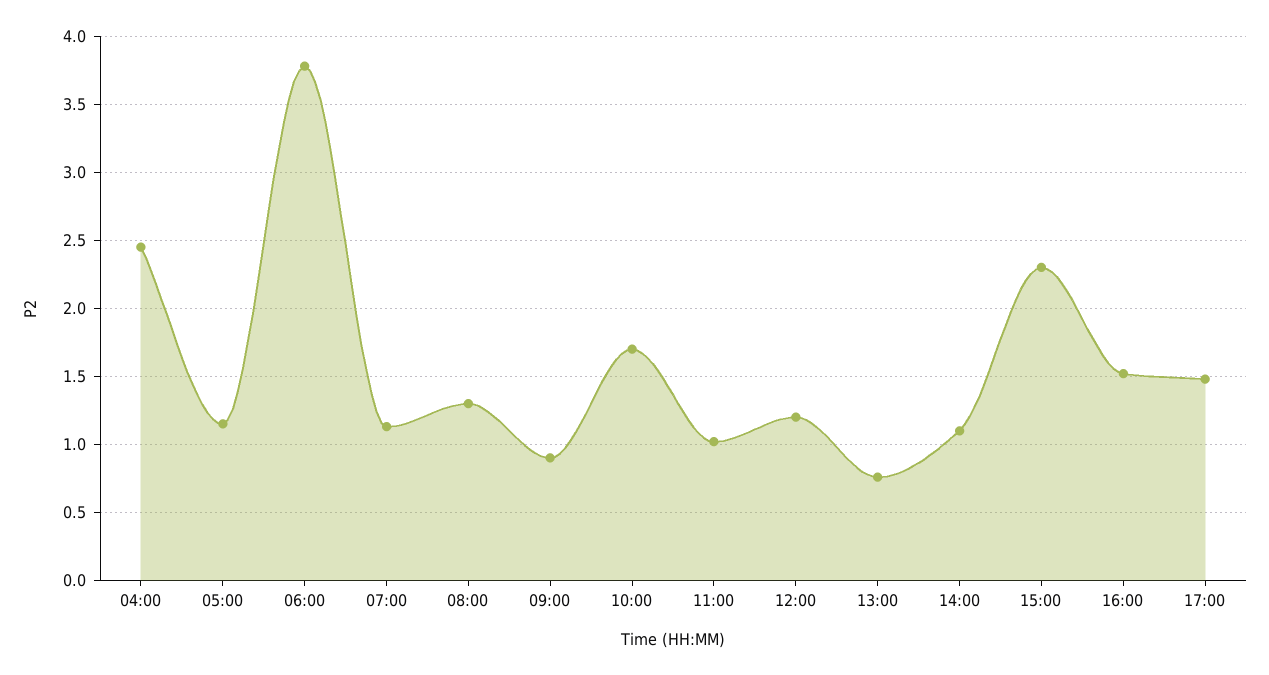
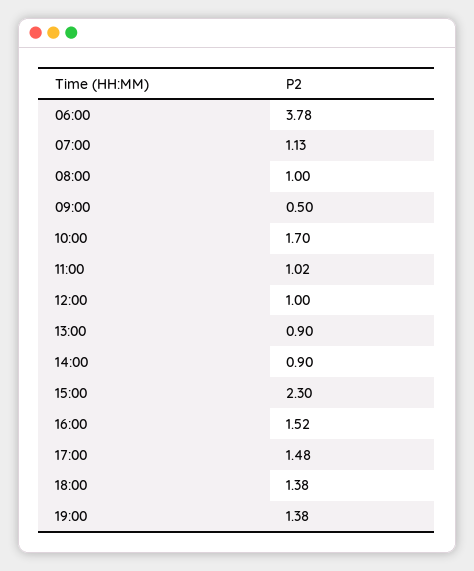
04:00: 2.45 -> none
05:00: 1.15 -> none
08:00: 1.3 -> 1
09:00: 0.9 -> 0.5
12:00: 1.2 -> 1
13:00: 0.75 -> 0.9
14:00: 1.1 -> 0.9
18:00: none -> 1.38
19:00: none -> 1.38

